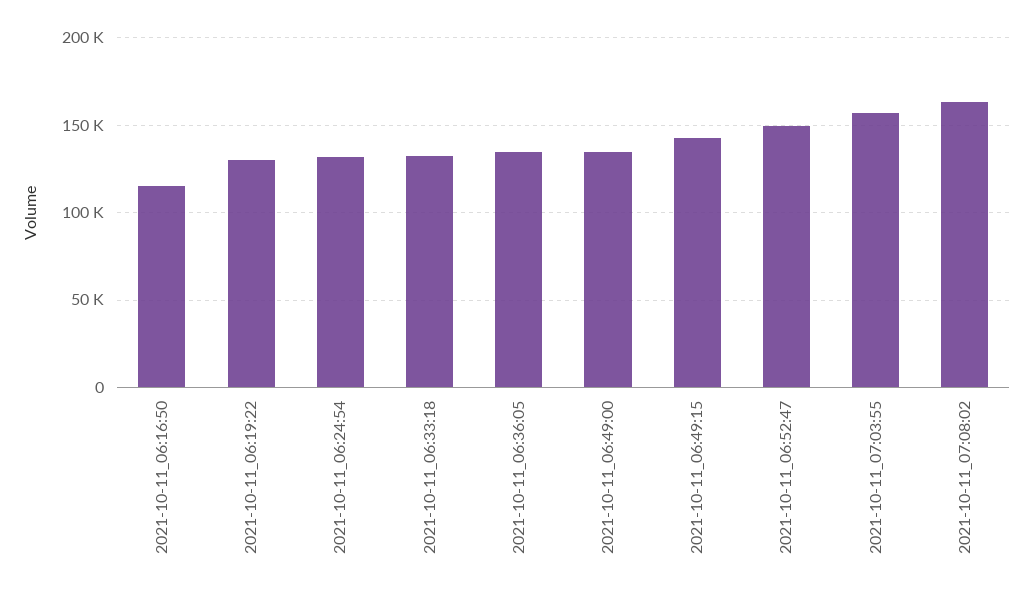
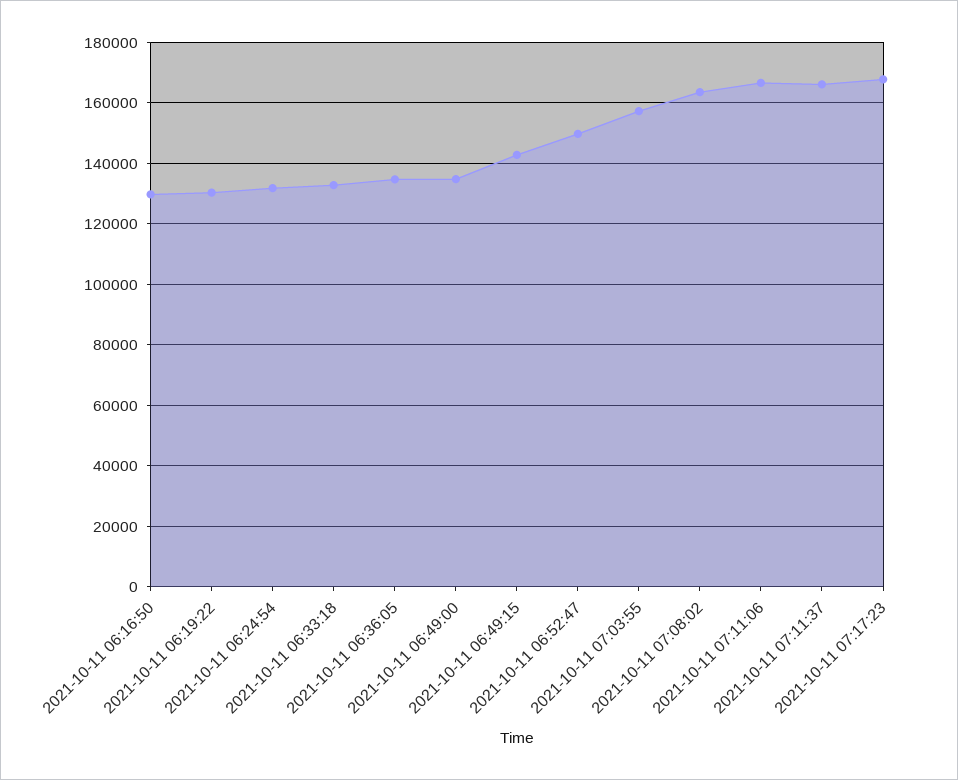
2021-10-11_06:16:50: 115000 -> 130000
2021-10-11 07:11:06: none -> 166000
2021-10-11 07:11:37: none -> 166000
2021-10-11 07:17:23: none -> 168000

